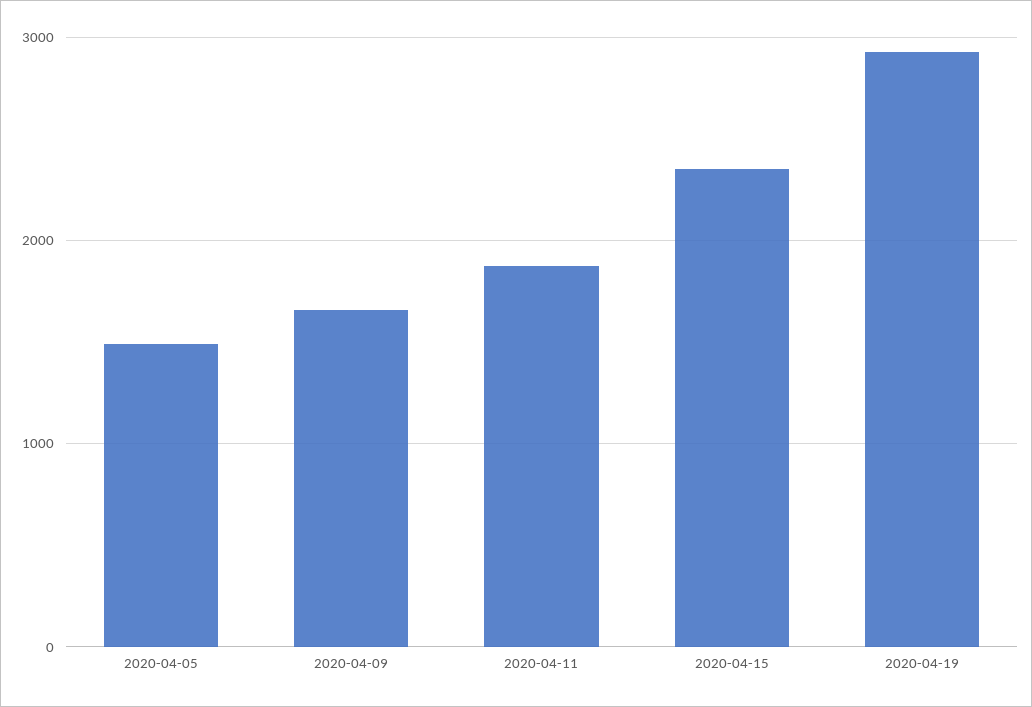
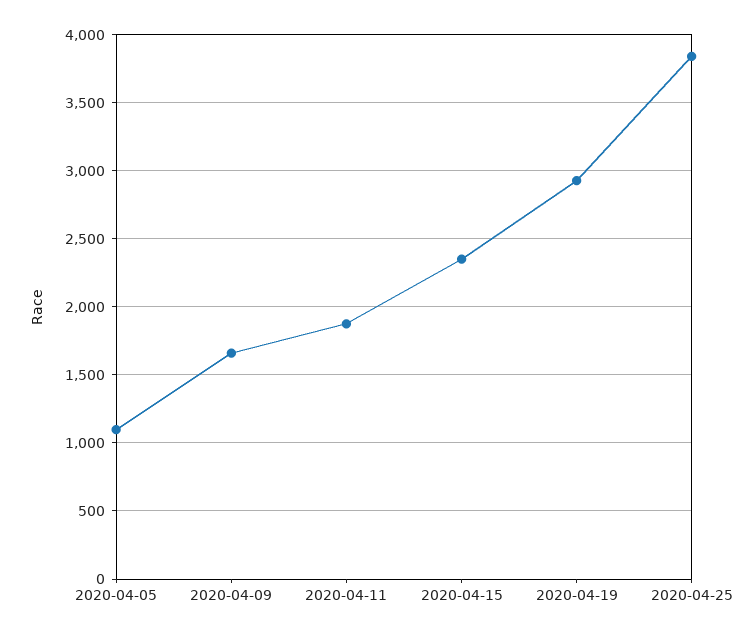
2020-04-05: 1500 -> 1100
2020-04-25: none -> 3850

